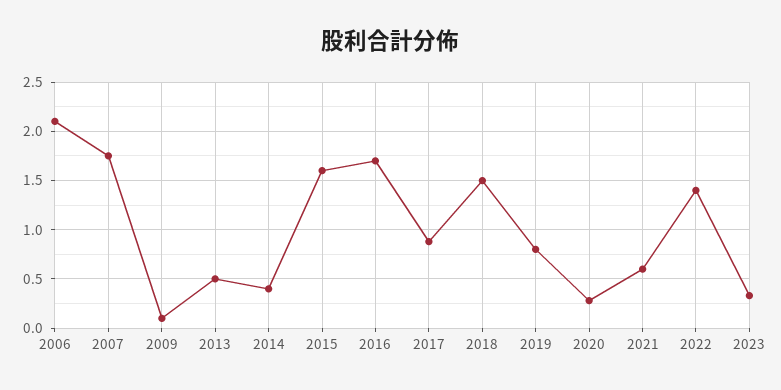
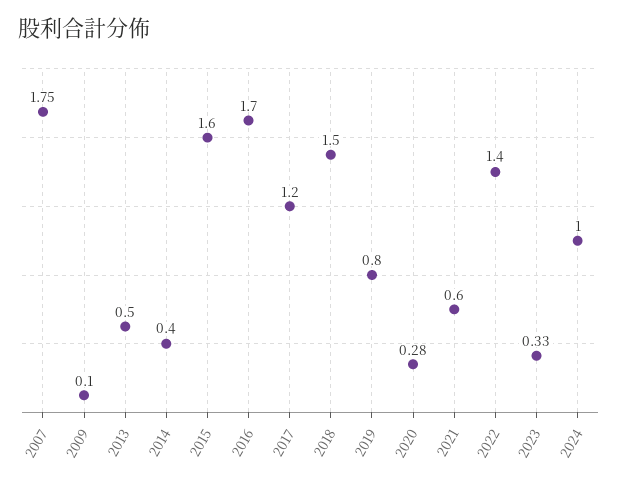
2006: 2.1 -> none
2017: 0.9 -> 1.2
2024: none -> 1

